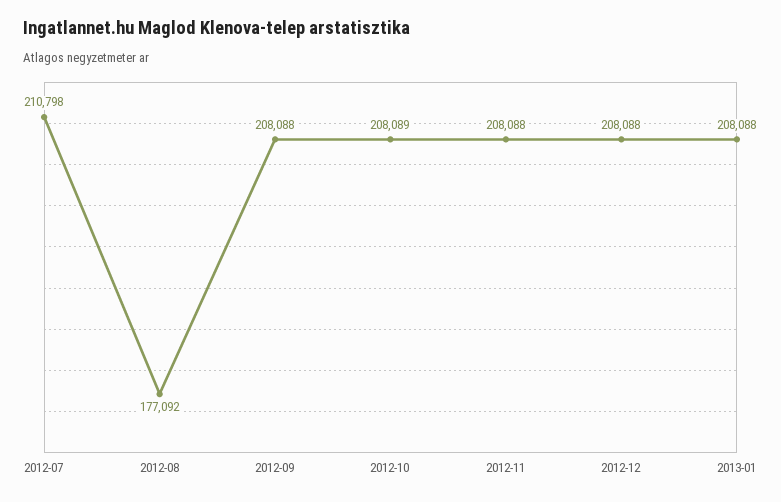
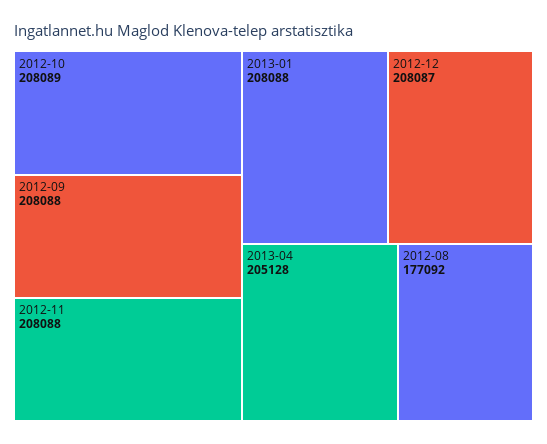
2012-07: 210798 -> none
2012-12: 208088 -> 208087
2013-04: none -> 205128

